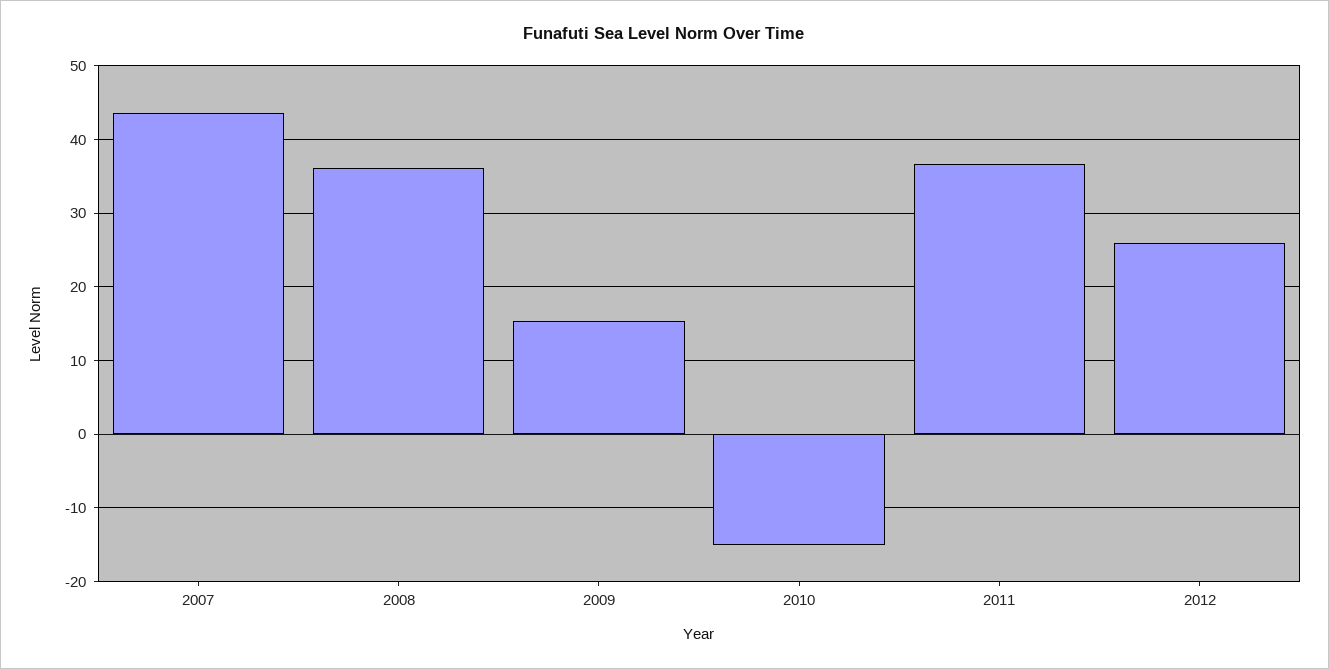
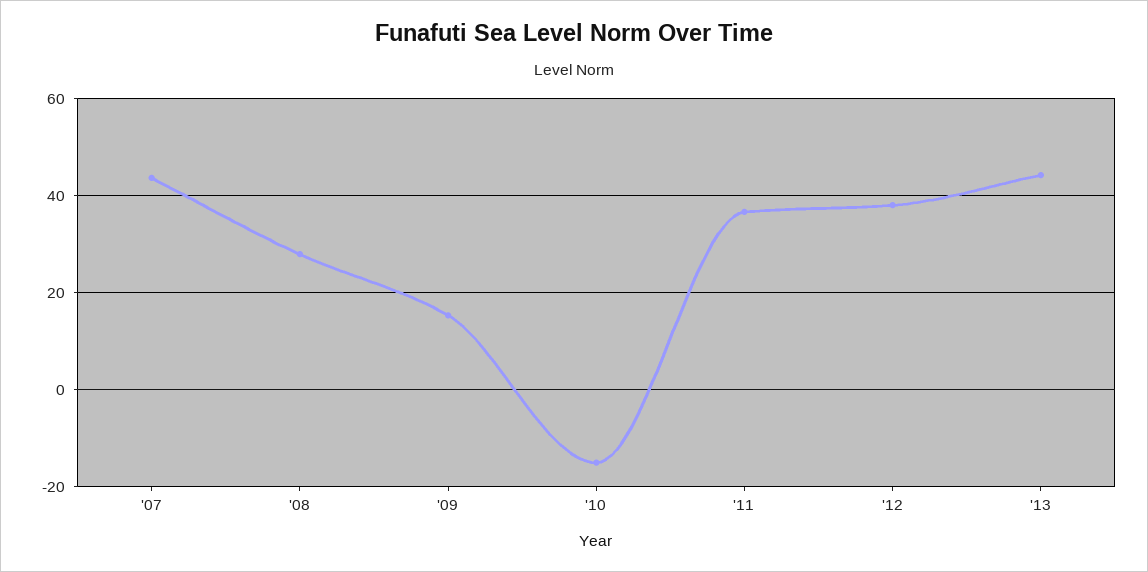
2008: 36 -> 28
2012: 26 -> 38
'13: none -> 44

